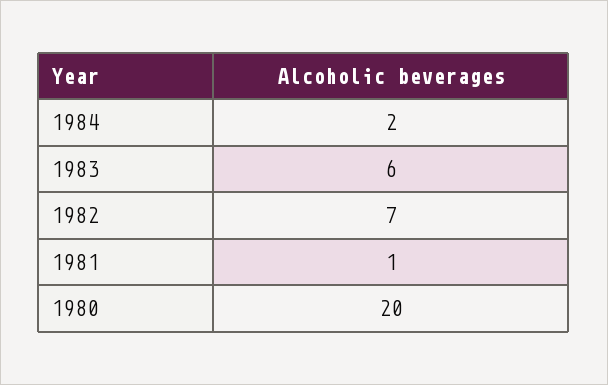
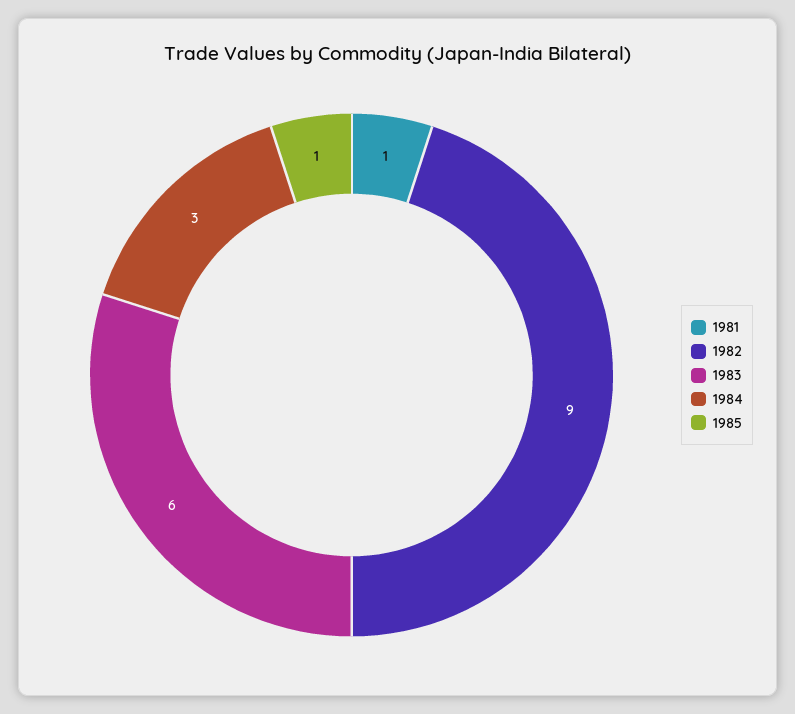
1984: 2 -> 3
1982: 7 -> 9
1980: 20 -> none
1985: none -> 1

